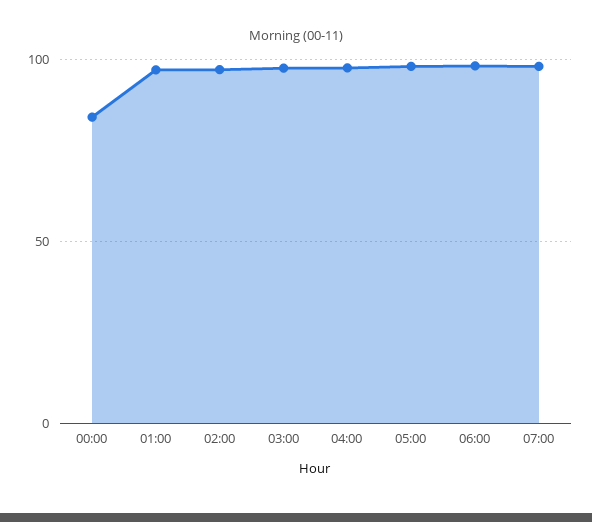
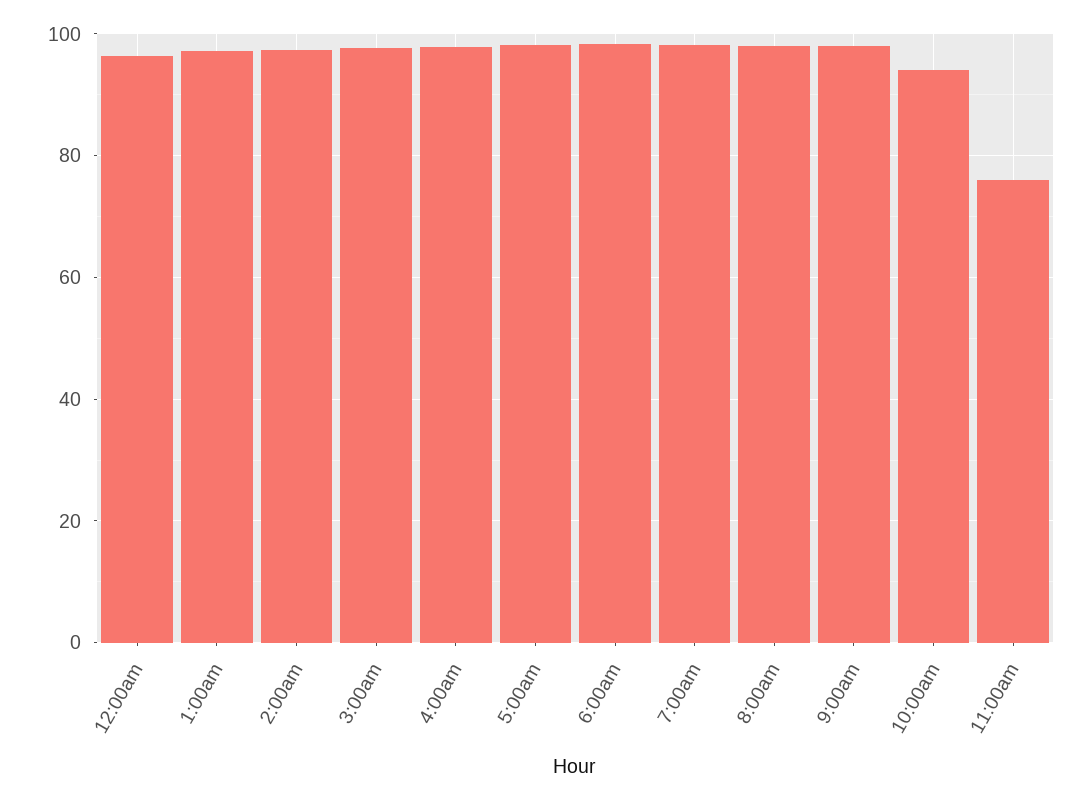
00:00: 85 -> 96
8:00am: none -> 98
9:00am: none -> 98
10:00am: none -> 94
11:00am: none -> 76

